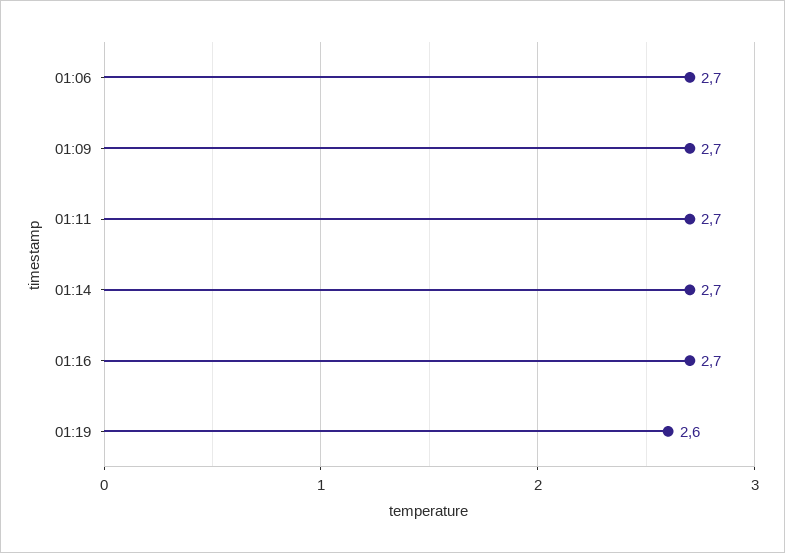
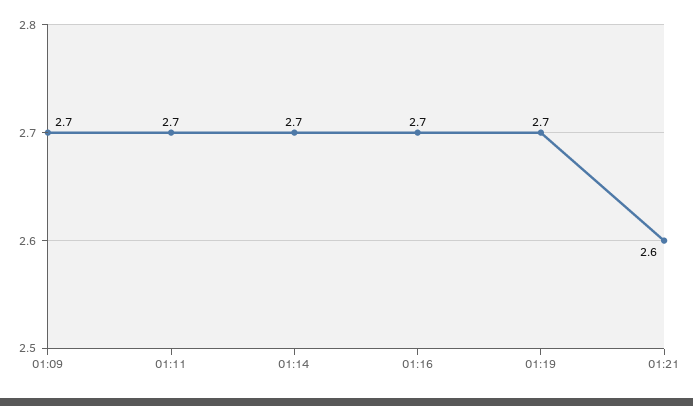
01:06: 2.7 -> none
01:19: 2.6 -> 2.7
01:21: none -> 2.6

